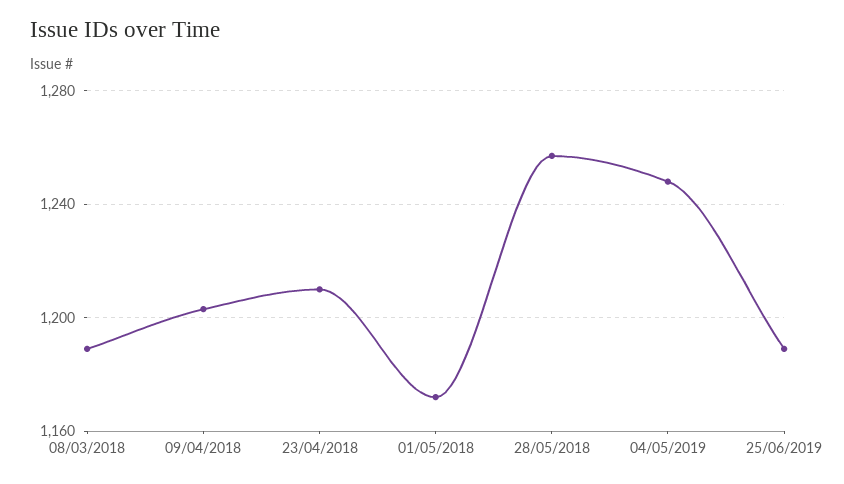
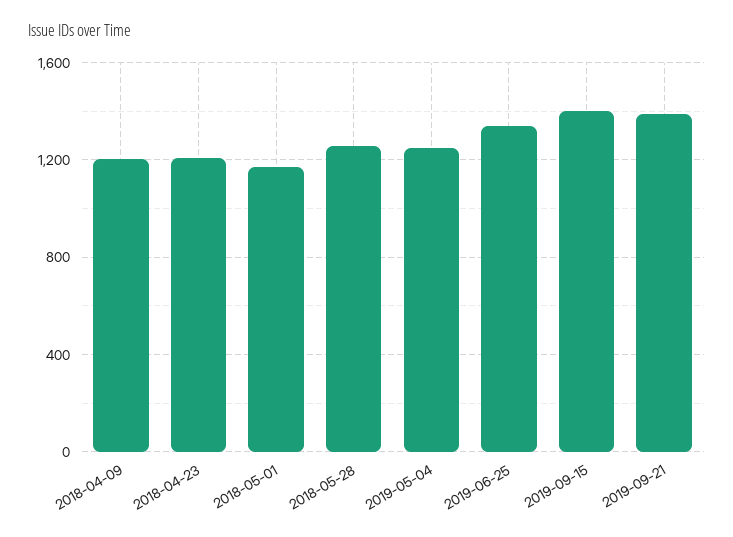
08/03/2018: 1190 -> none
25/06/2019: 1190 -> 1350
2019-09-15: none -> 1400
2019-09-21: none -> 1400

